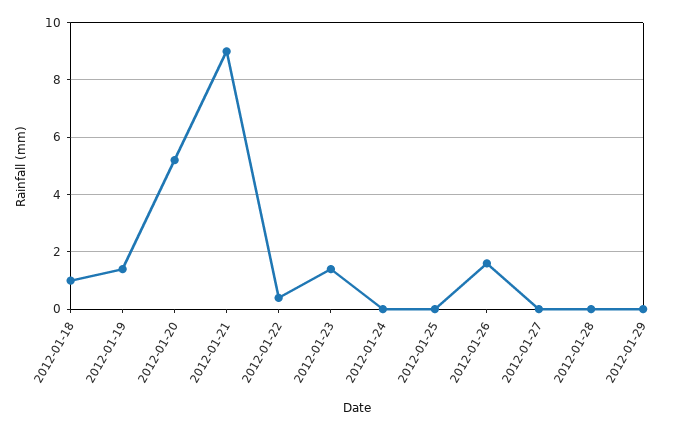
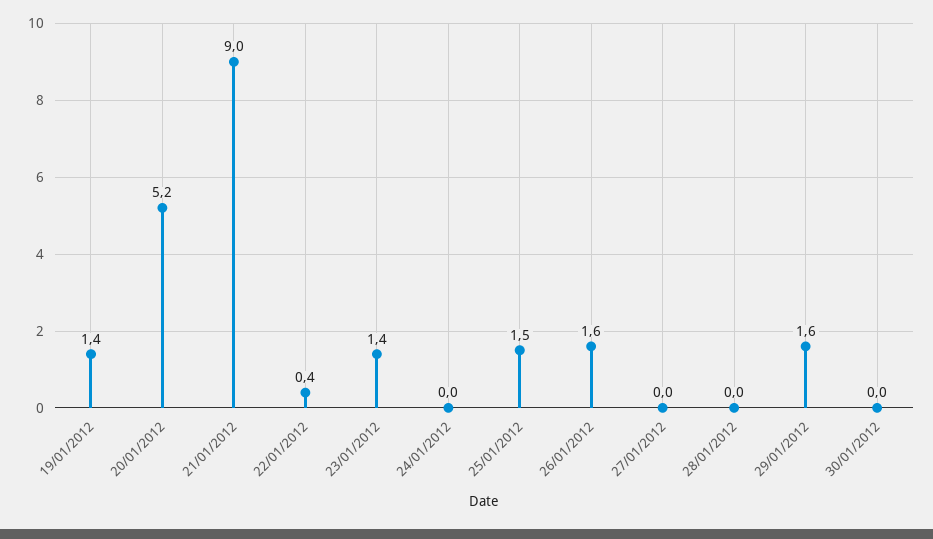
2012-01-18: 1 -> none
2012-01-25: 0 -> 1.5
2012-01-29: 0 -> 1.6
30/01/2012: none -> 0

